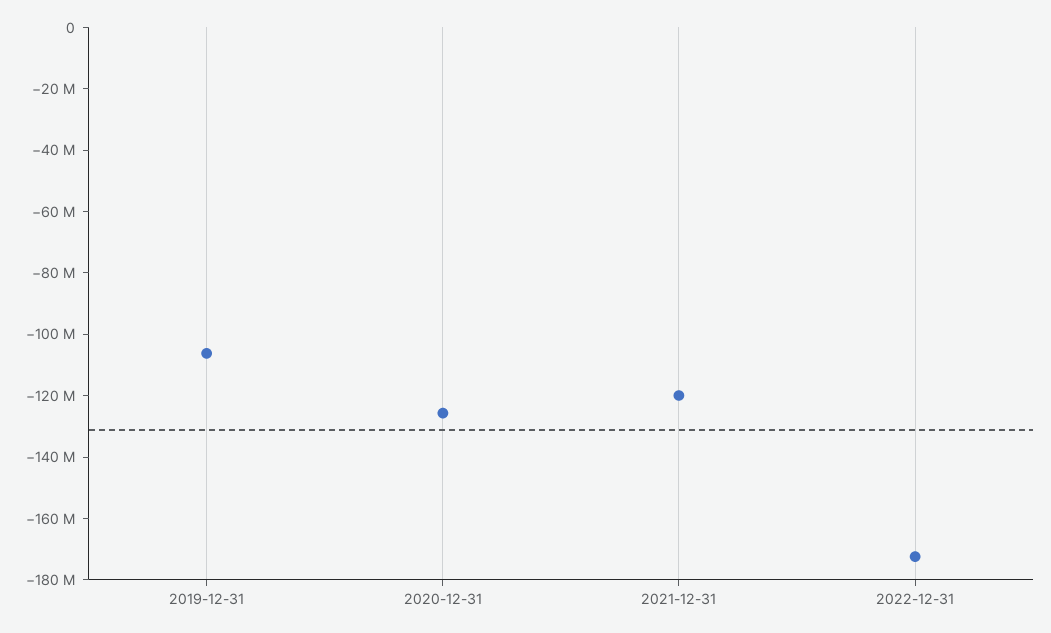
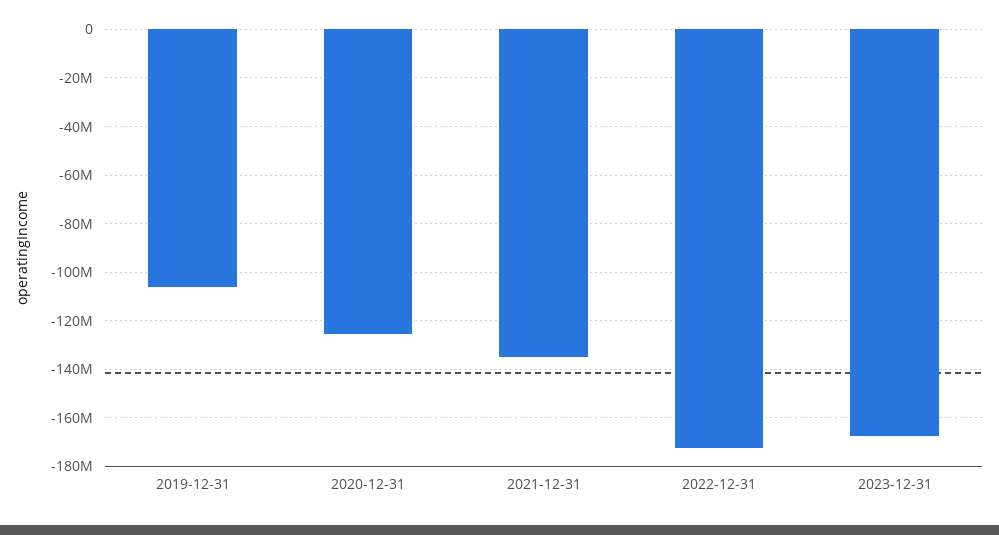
2021-12-31: -120000000 -> -135000000
2023-12-31: none -> -167500000

